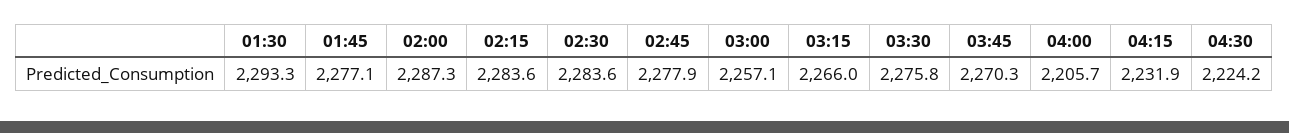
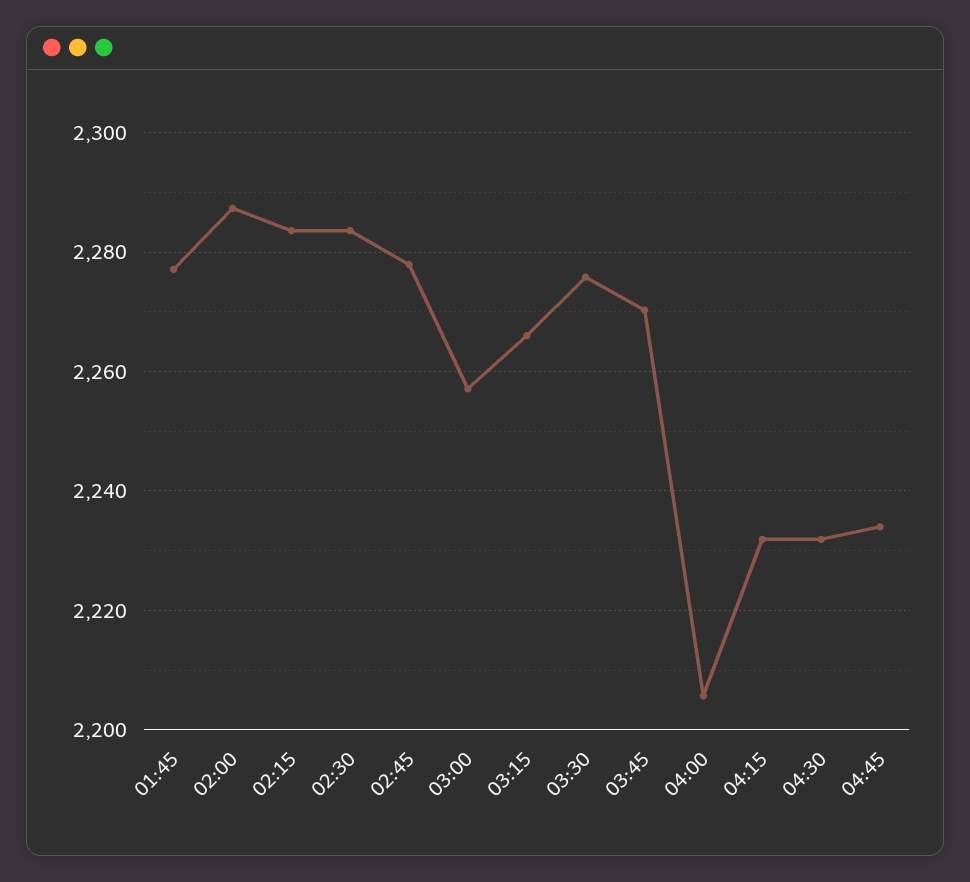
01:30: 2293.3 -> none
04:30: 2224.2 -> 2232
04:45: none -> 2234

